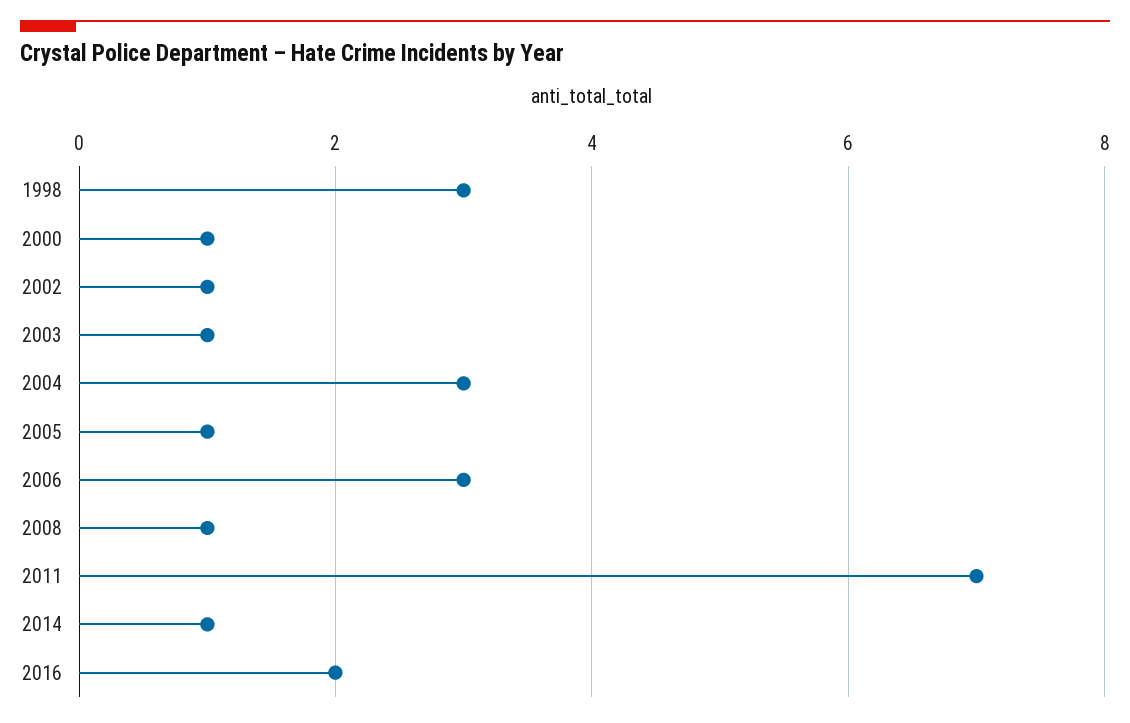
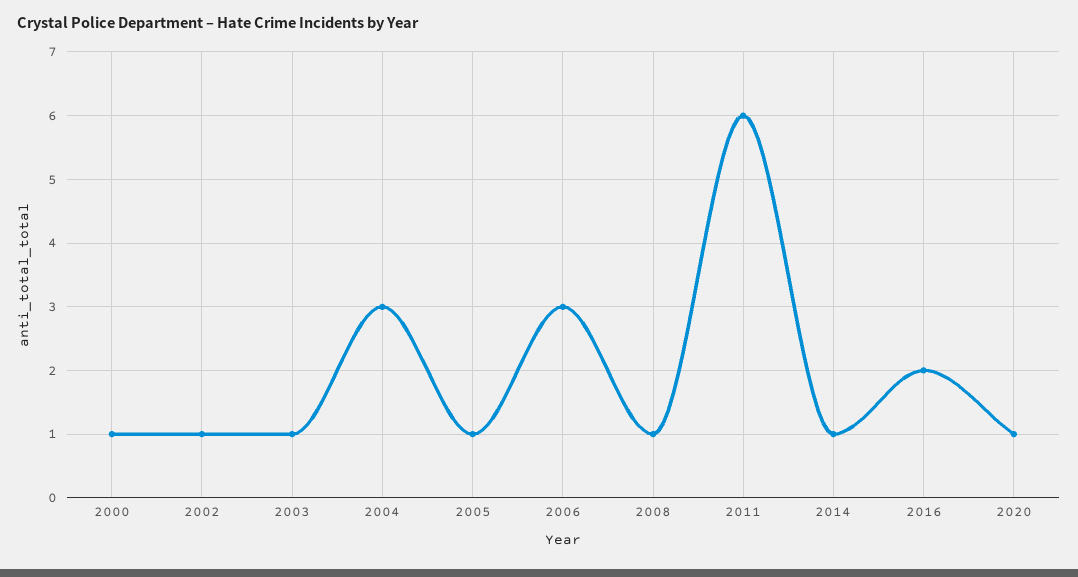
1998: 3 -> none
2011: 7 -> 6
2020: none -> 1

